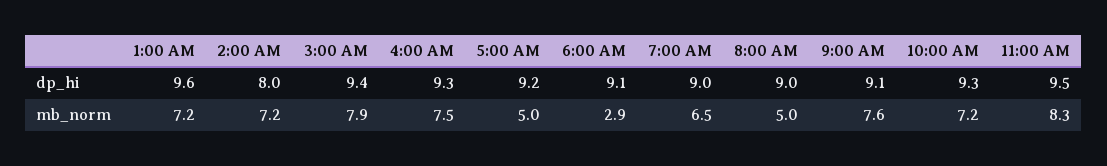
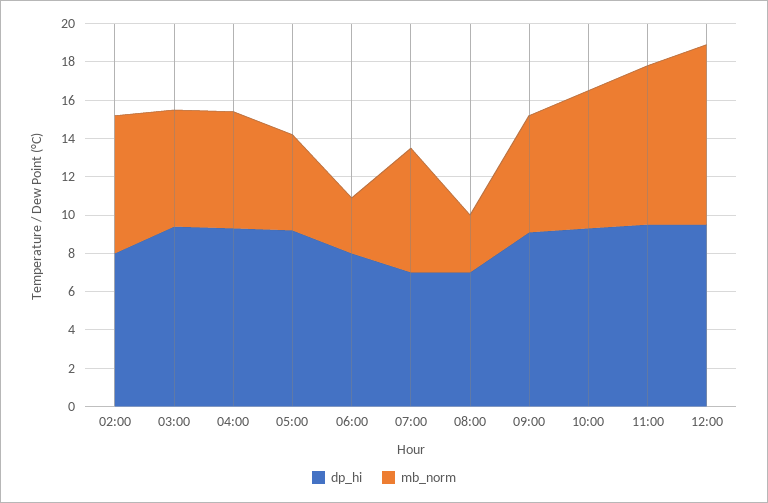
dp_hi, 1:00 AM: 9.6 -> none
dp_hi, 6:00 AM: 9.1 -> 8
dp_hi, 7:00 AM: 9 -> 7
dp_hi, 8:00 AM: 9 -> 7
mb_norm, 1:00 AM: 7.2 -> none
mb_norm, 3:00 AM: 7.9 -> 6
mb_norm, 4:00 AM: 7.5 -> 6
mb_norm, 8:00 AM: 5 -> 3
mb_norm, 9:00 AM: 7.6 -> 6
dp_hi, 12:00: none -> 9.5
mb_norm, 12:00: none -> 9.5

